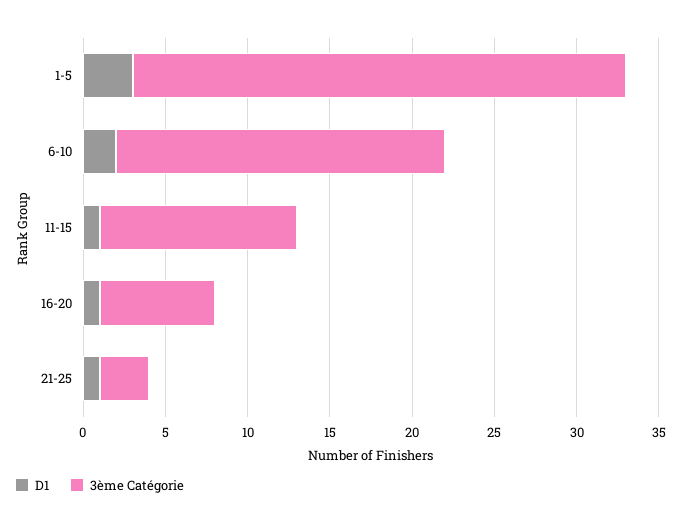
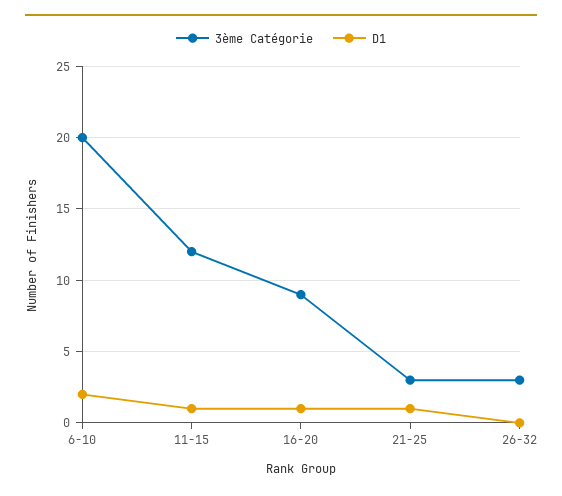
D1, 1-5: 3 -> none
3ème Catégorie, 1-5: 30 -> none
3ème Catégorie, 16-20: 7 -> 9
3ème Catégorie, 26-32: none -> 3
D1, 26-32: none -> 0

